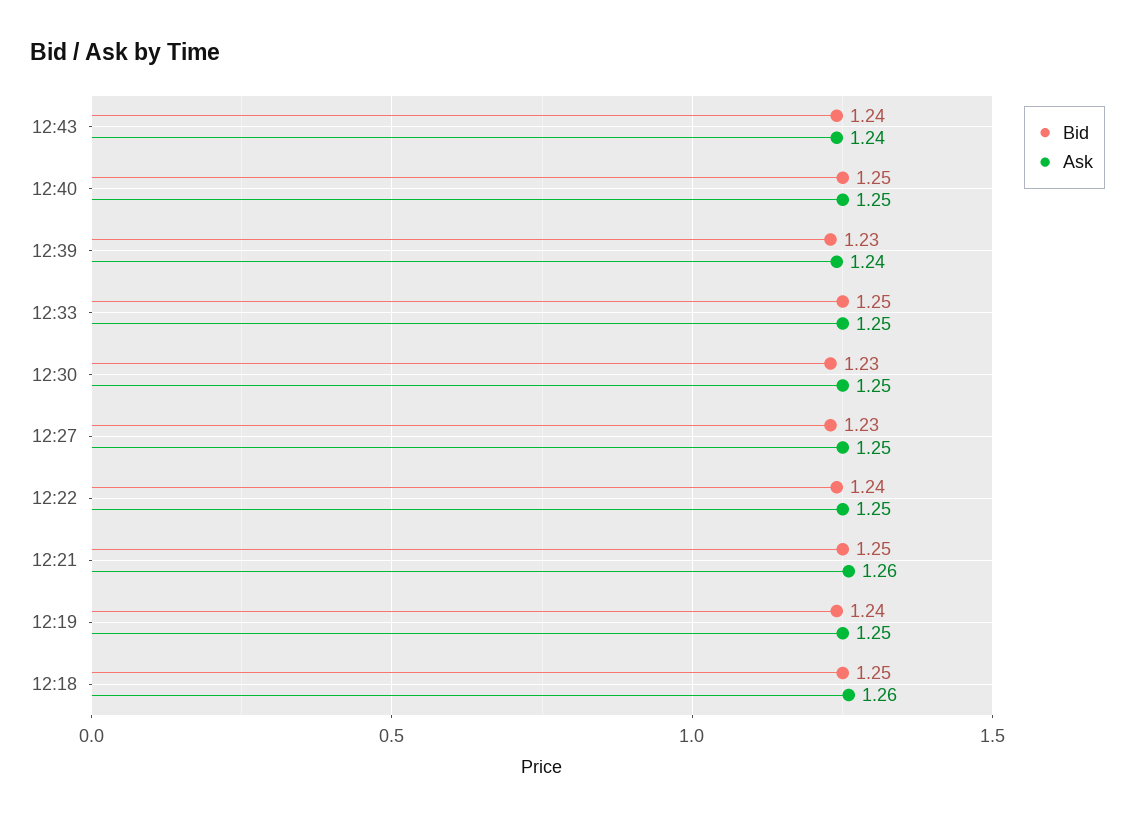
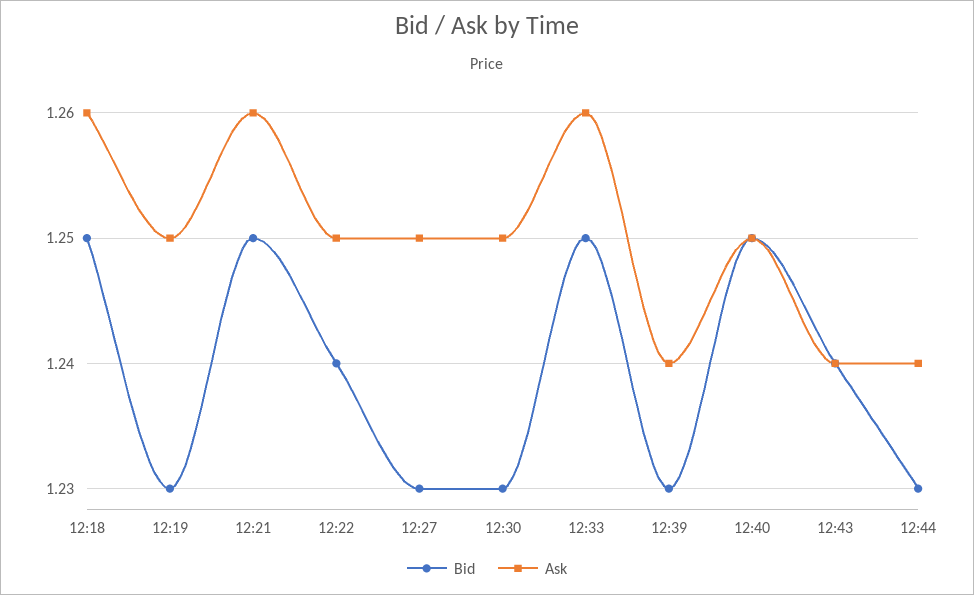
Ask, 12:33: 1.25 -> 1.26
Bid, 12:19: 1.24 -> 1.23
Bid, 12:44: none -> 1.23
Ask, 12:44: none -> 1.24

